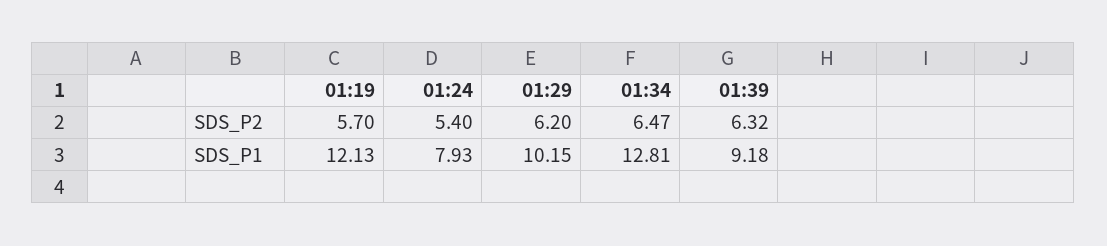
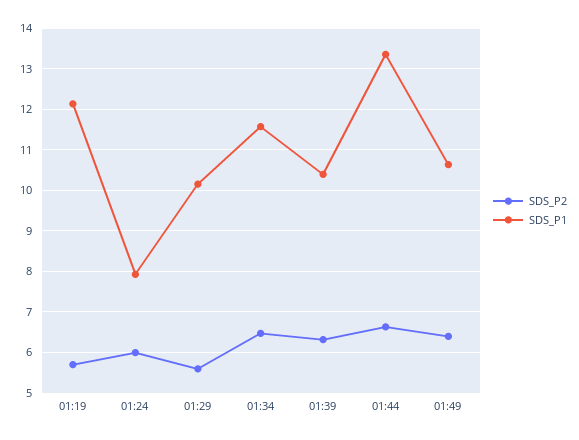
SDS_P2, 01:24: 5.4 -> 6
SDS_P2, 01:29: 6.2 -> 5.6
SDS_P1, 01:34: 12.81 -> 11.6
SDS_P1, 01:39: 9.18 -> 10.4
SDS_P2, 01:44: none -> 6.6
SDS_P1, 01:44: none -> 13.4
SDS_P2, 01:49: none -> 6.4
SDS_P1, 01:49: none -> 10.6

